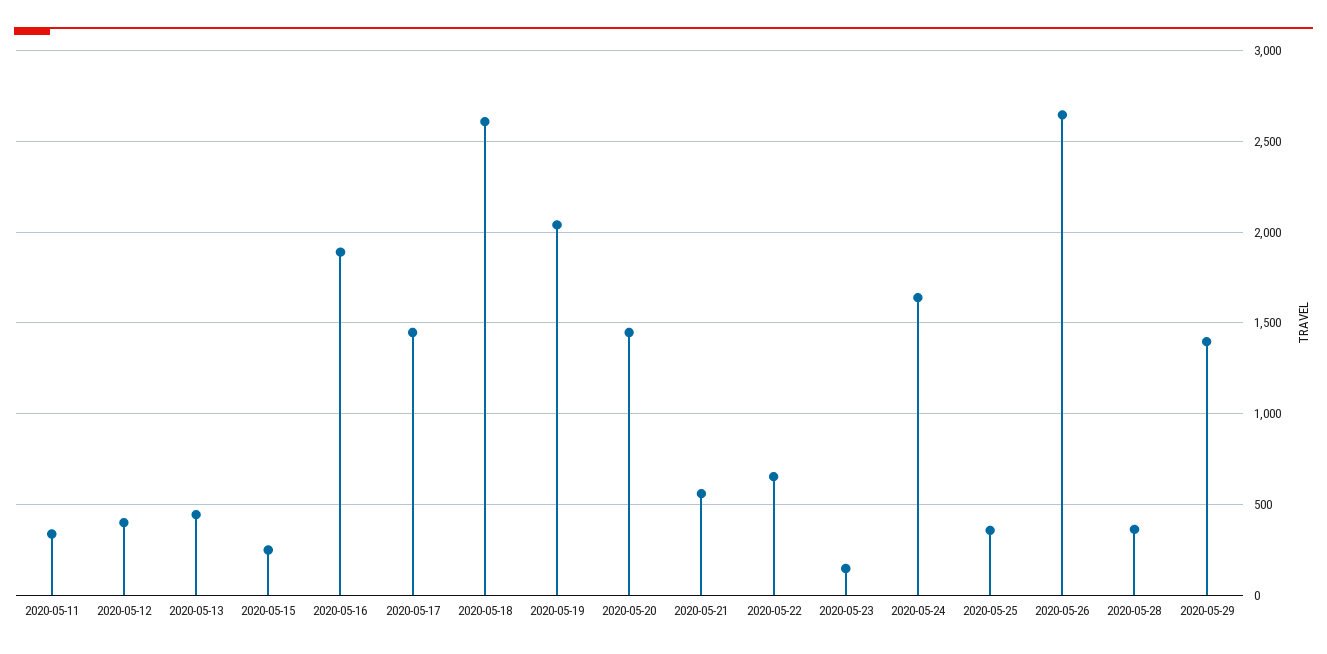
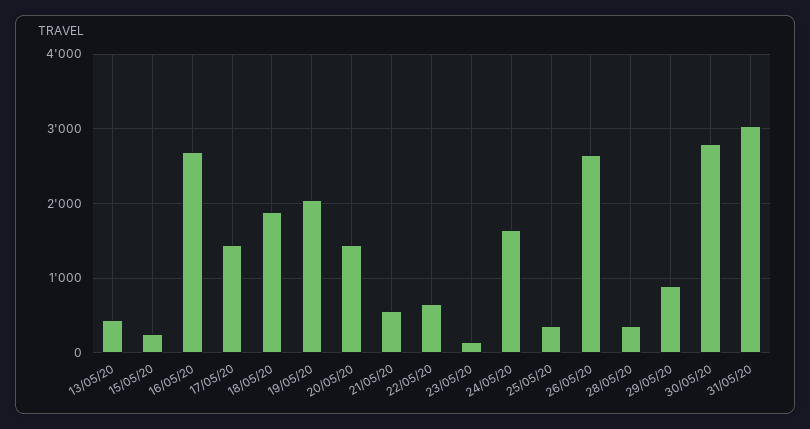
2020-05-11: 350 -> none
2020-05-12: 400 -> none
2020-05-16: 1900 -> 2700
2020-05-18: 2600 -> 1900
2020-05-29: 1400 -> 900
30/05/20: none -> 2800
31/05/20: none -> 3000

